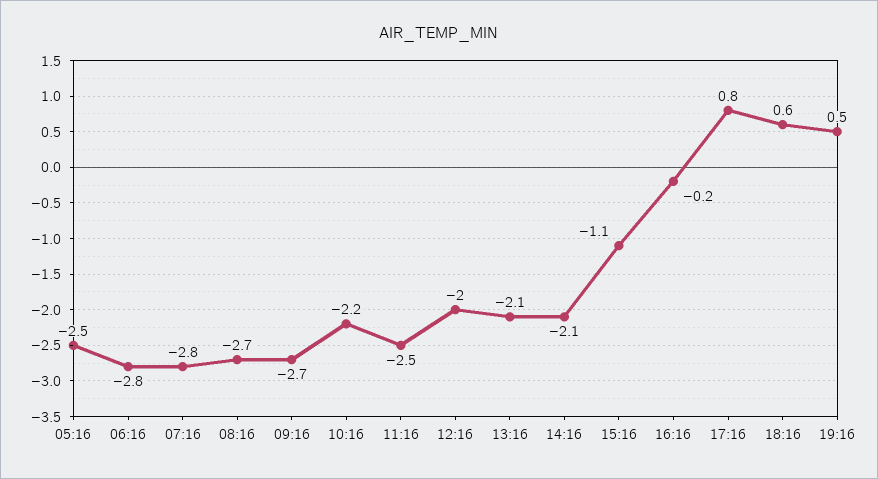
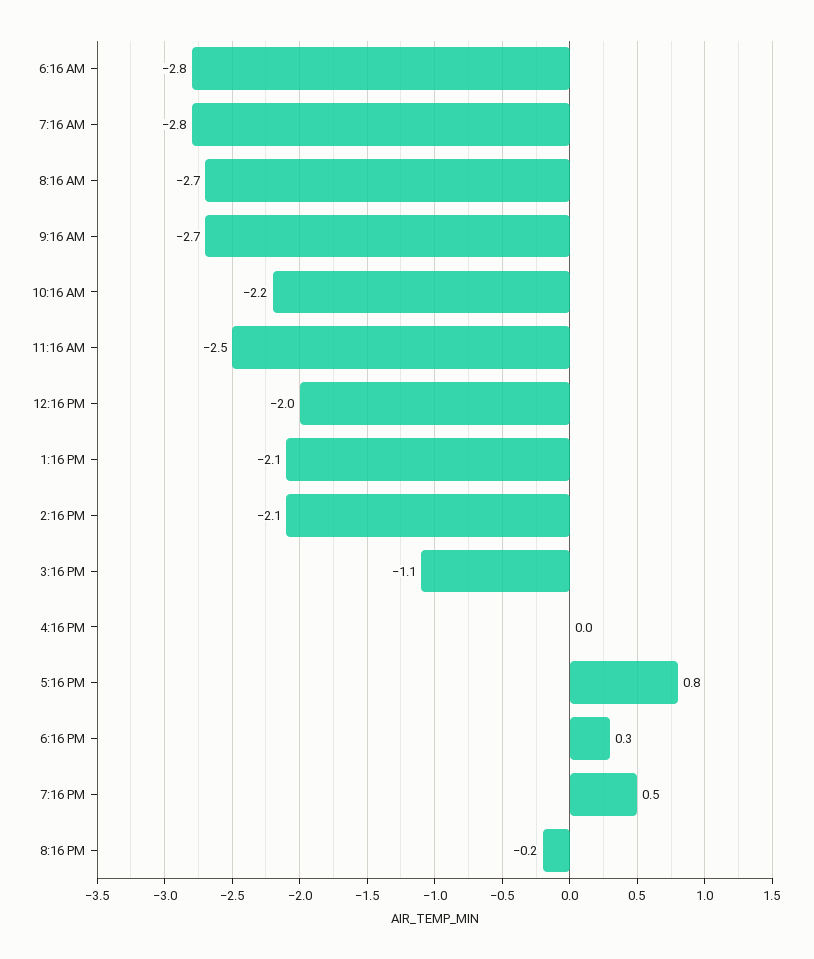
05:16: -2.5 -> none
16:16: -0.2 -> 0
18:16: 0.6 -> 0.3
8:16 PM: none -> -0.2

